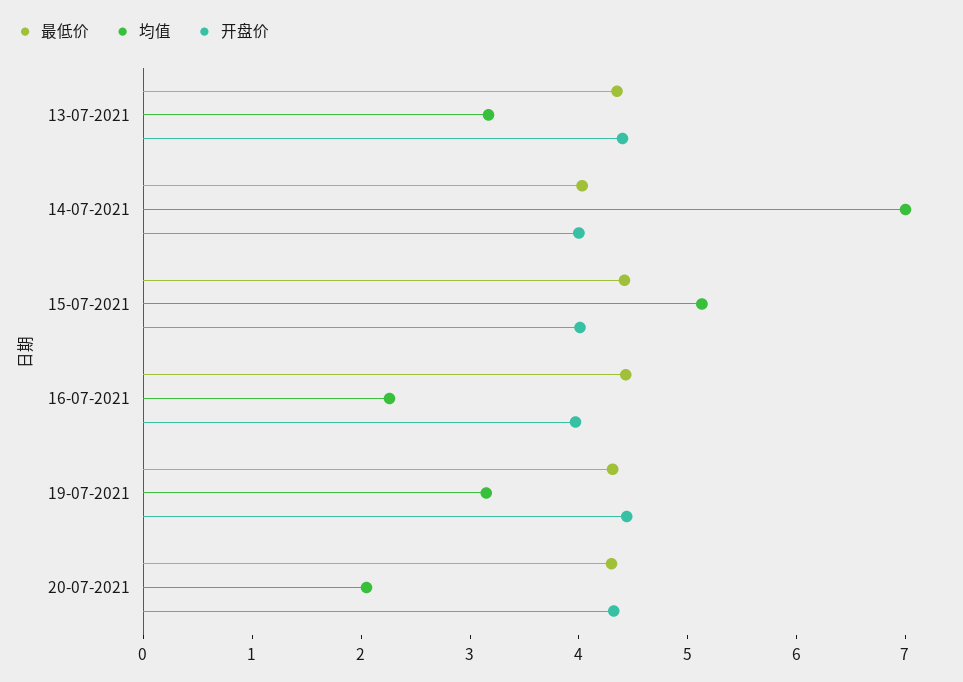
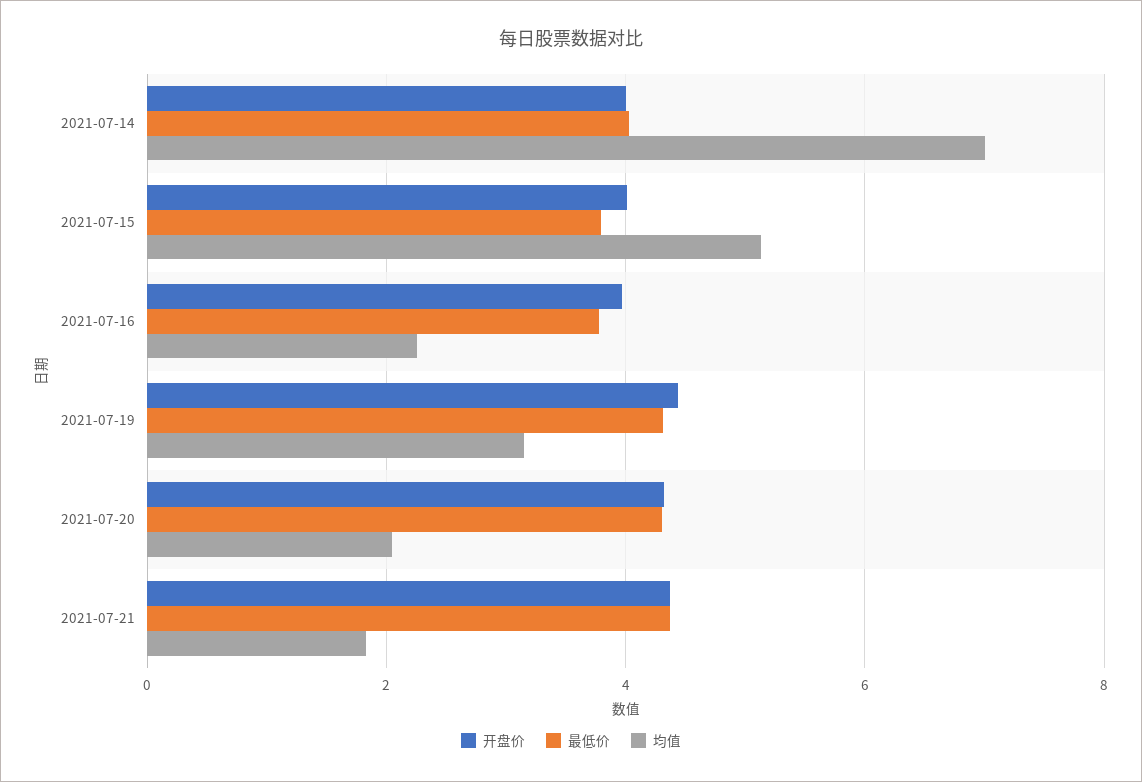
最低价, 13-07-2021: 4.4 -> none
均值, 13-07-2021: 3.2 -> none
开盘价, 13-07-2021: 4.4 -> none
最低价, 15-07-2021: 4.4 -> 3.8
最低价, 16-07-2021: 4.4 -> 3.8
开盘价, 2021-07-21: none -> 4.4
最低价, 2021-07-21: none -> 4.4
均值, 2021-07-21: none -> 1.8

